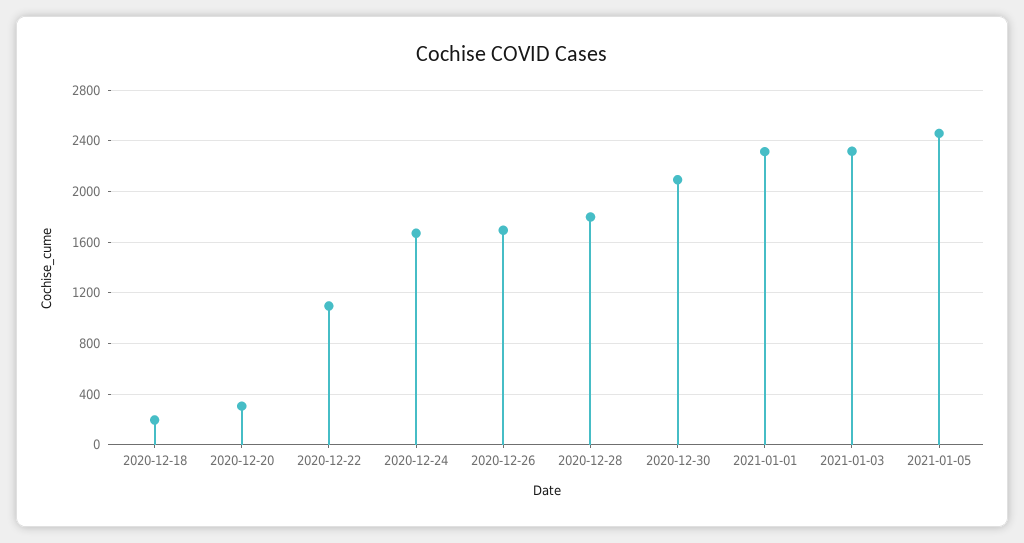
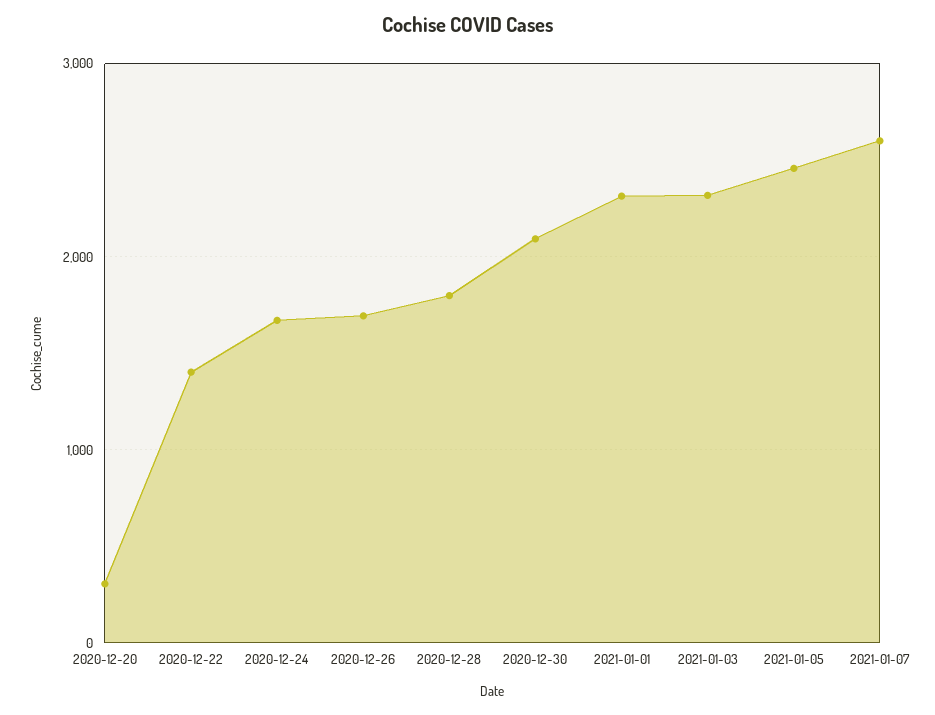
2020-12-18: 200 -> none
2020-12-22: 1100 -> 1400
2021-01-07: none -> 2600

